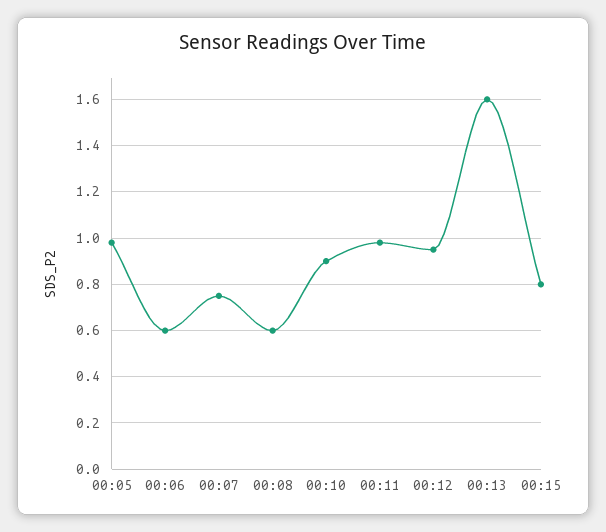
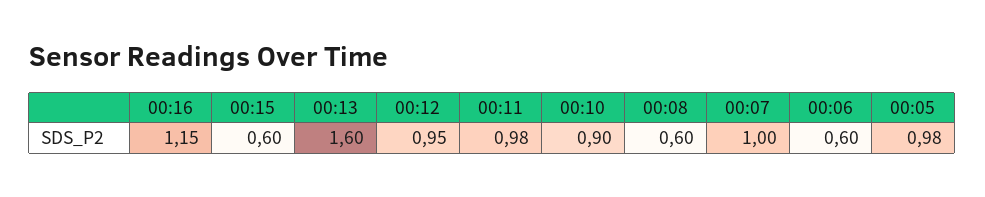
00:07: 0.75 -> 1
00:15: 0.8 -> 0.6
00:16: none -> 1.15

